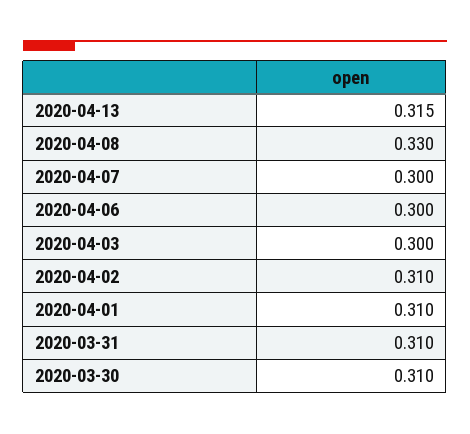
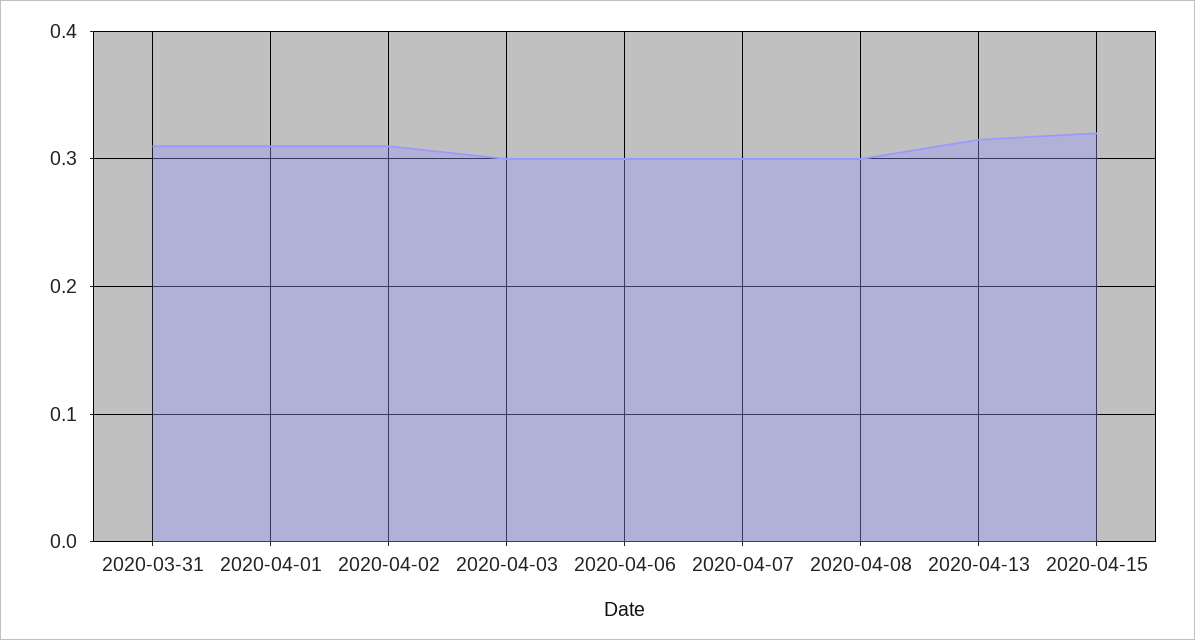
2020-04-08: 0.33 -> 0.3
2020-03-30: 0.31 -> none
2020-04-15: none -> 0.32

